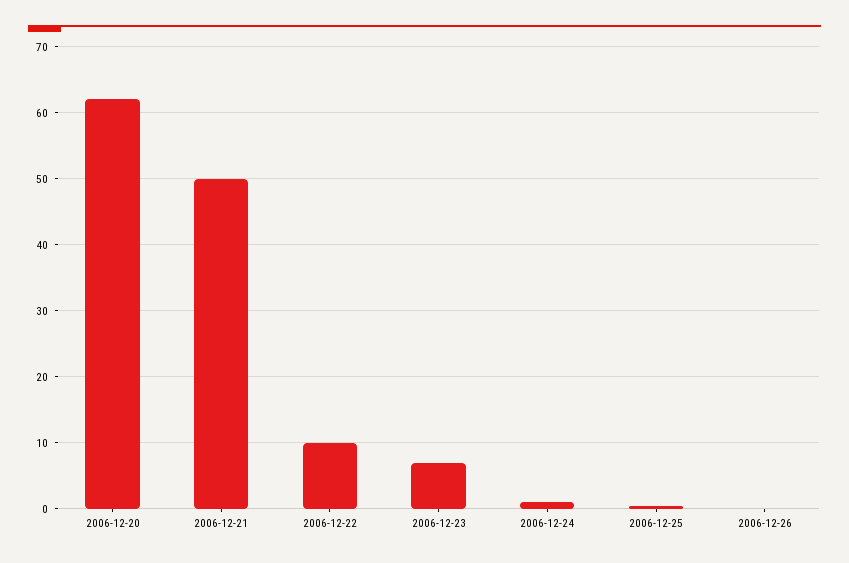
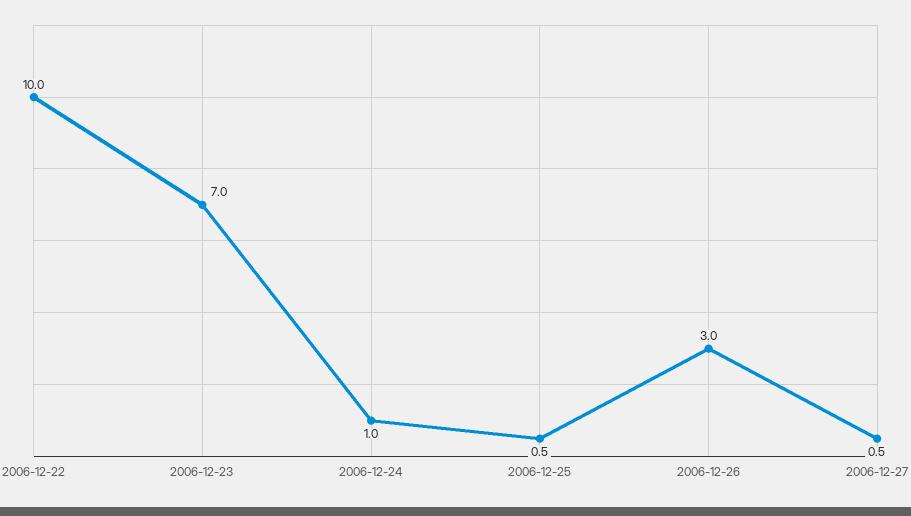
2006-12-20: 62 -> none
2006-12-21: 50 -> none
2006-12-26: 0 -> 3
2006-12-27: none -> 0.5

